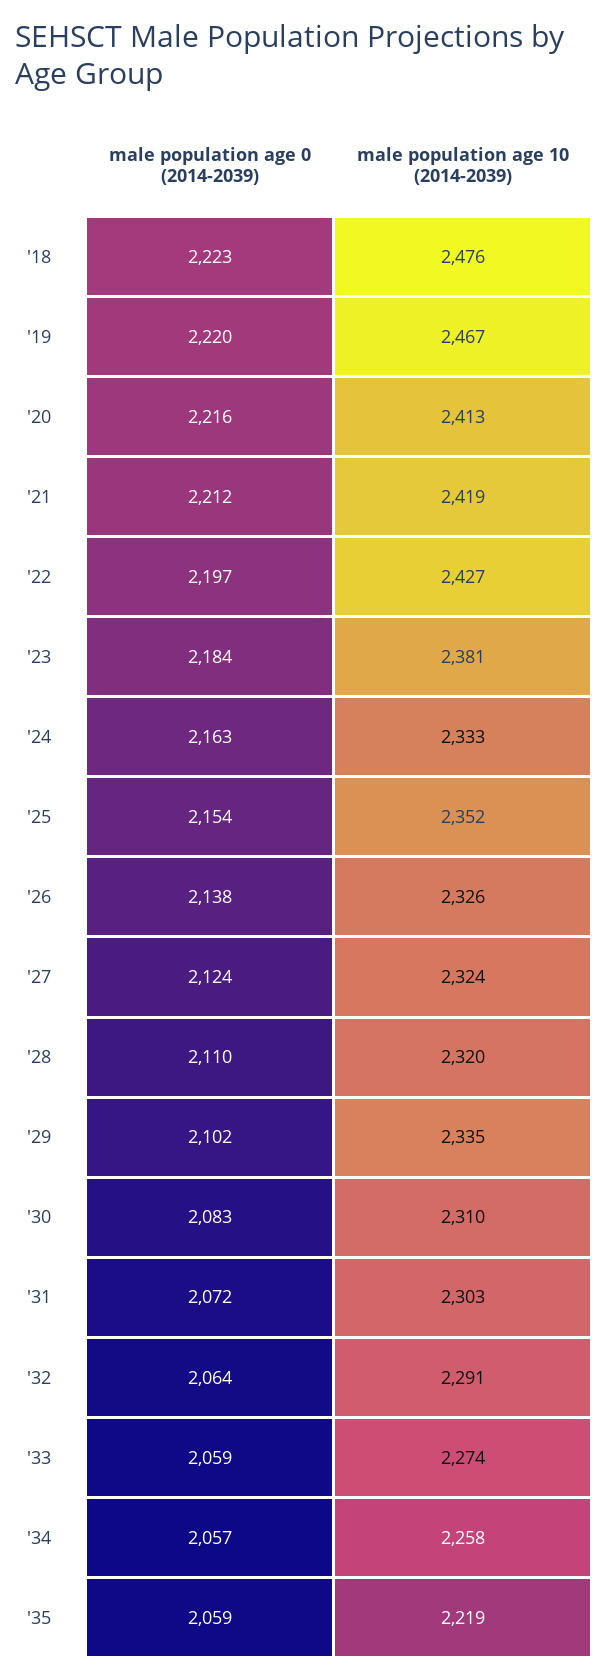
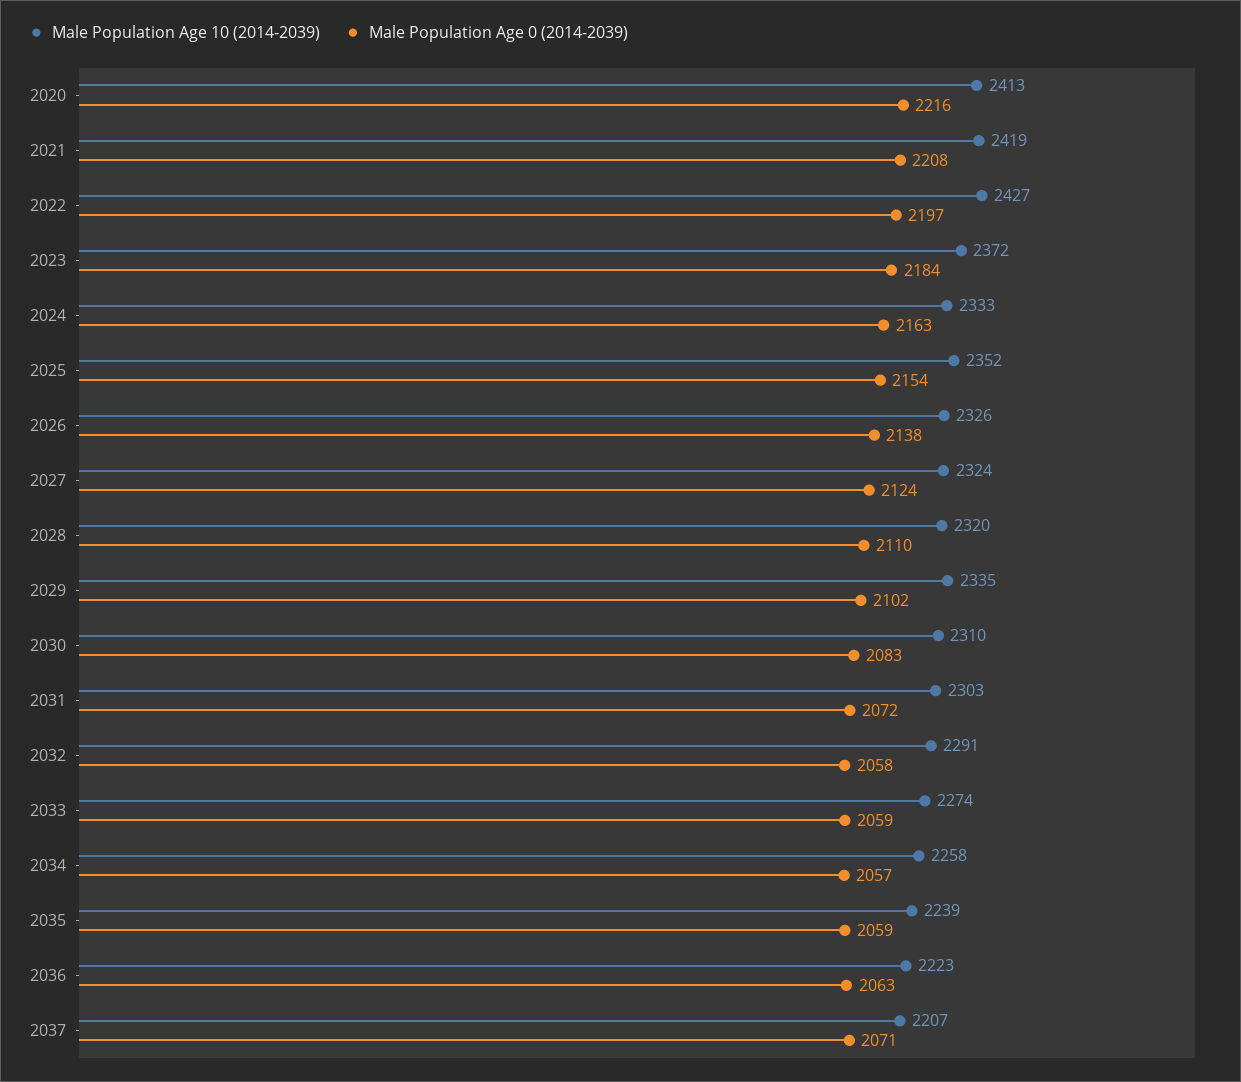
male population age 0 (2014-2039), '18: 2223 -> none
male population age 10 (2014-2039), '18: 2476 -> none
male population age 0 (2014-2039), '19: 2220 -> none
male population age 10 (2014-2039), '19: 2467 -> none
male population age 0 (2014-2039), '21: 2212 -> 2208
male population age 10 (2014-2039), '23: 2381 -> 2372
male population age 0 (2014-2039), '32: 2064 -> 2058
male population age 10 (2014-2039), '35: 2219 -> 2239
male population age 10 (2014-2039), 2036: none -> 2223
male population age 0 (2014-2039), 2036: none -> 2063
male population age 10 (2014-2039), 2037: none -> 2207
male population age 0 (2014-2039), 2037: none -> 2071

